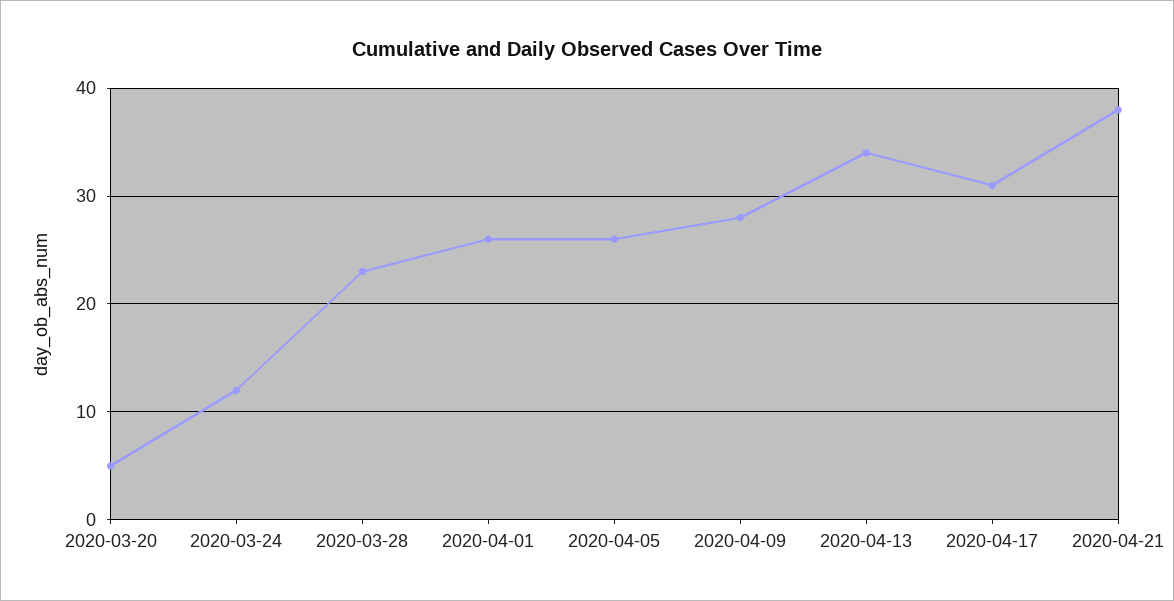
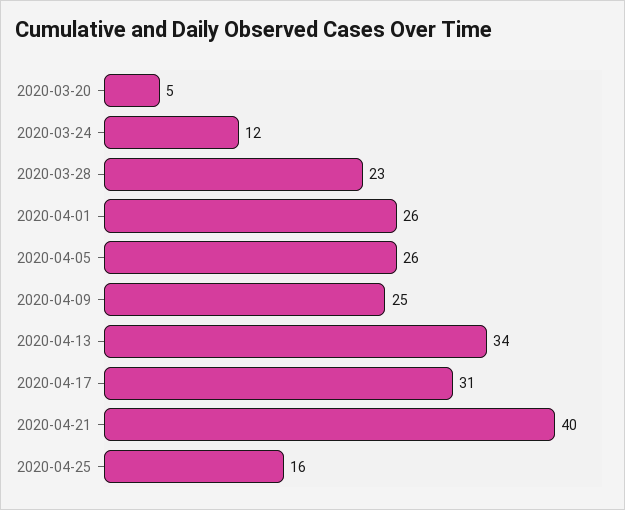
2020-04-09: 28 -> 25
2020-04-21: 38 -> 40
2020-04-25: none -> 16

